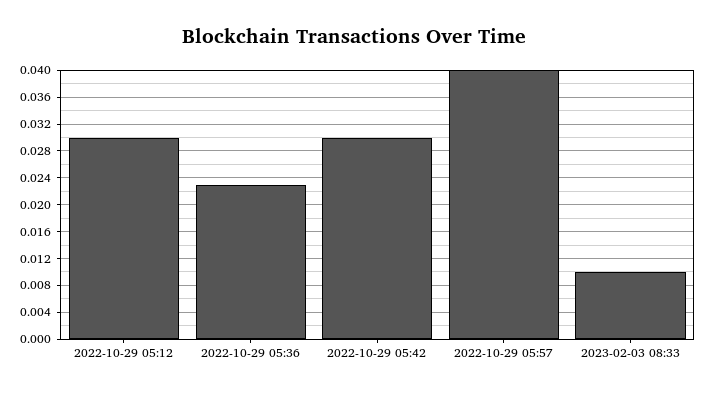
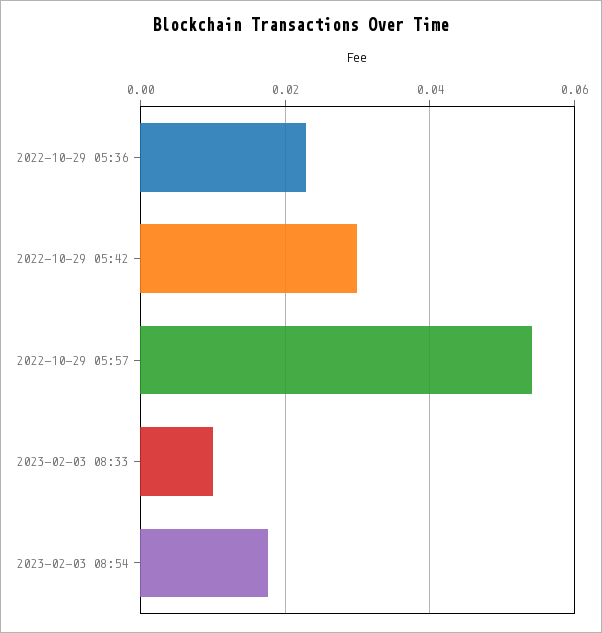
2022-10-29 05:12: 0.03 -> none
2022-10-29 05:57: 0.04 -> 0.054
2023-02-03 08:54: none -> 0.018

